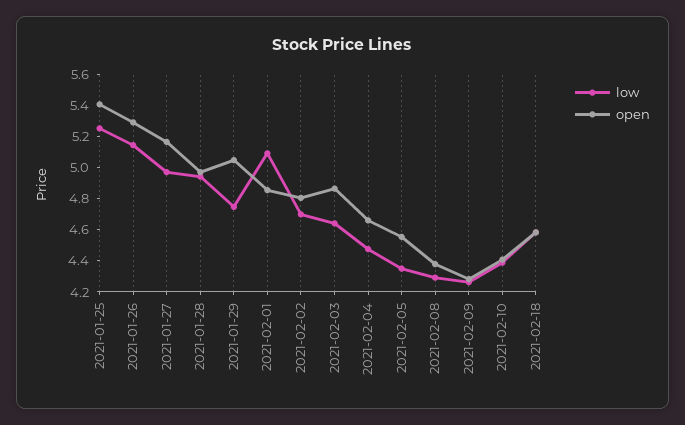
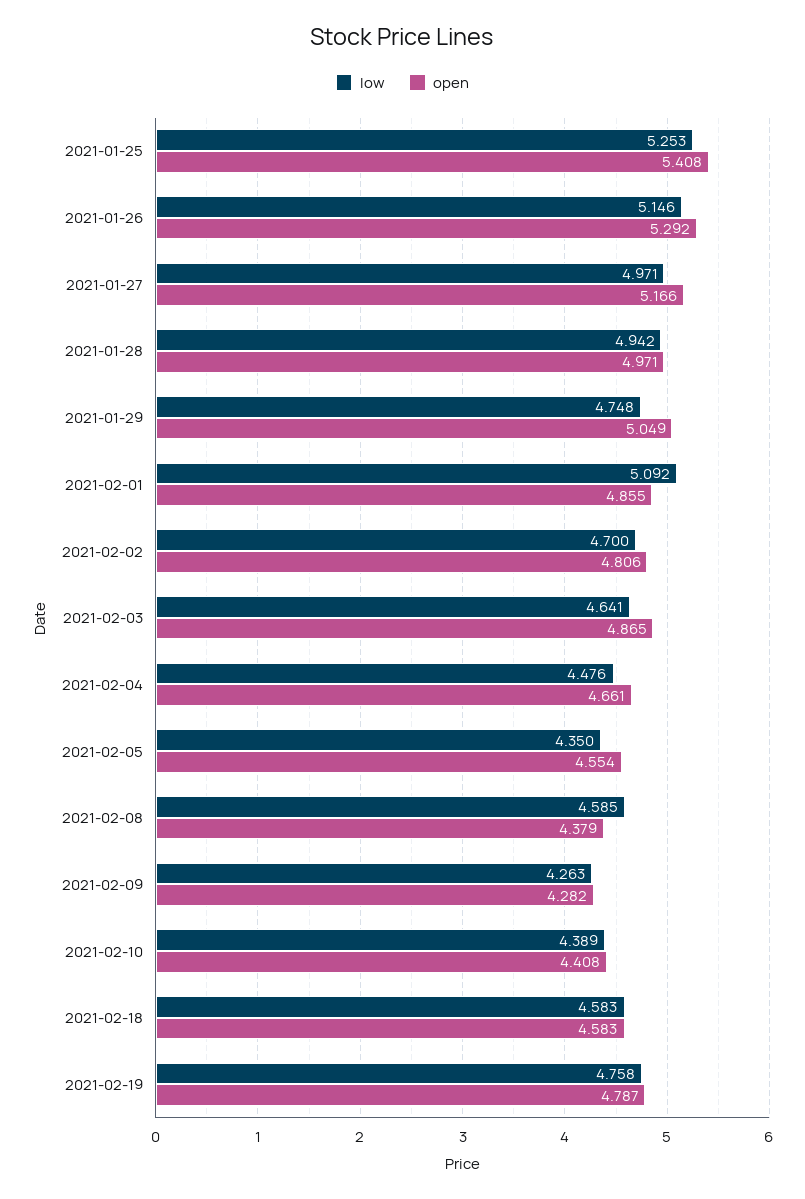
low, 2021-02-08: 4.3 -> 4.585
low, 2021-02-19: none -> 4.758
open, 2021-02-19: none -> 4.787

